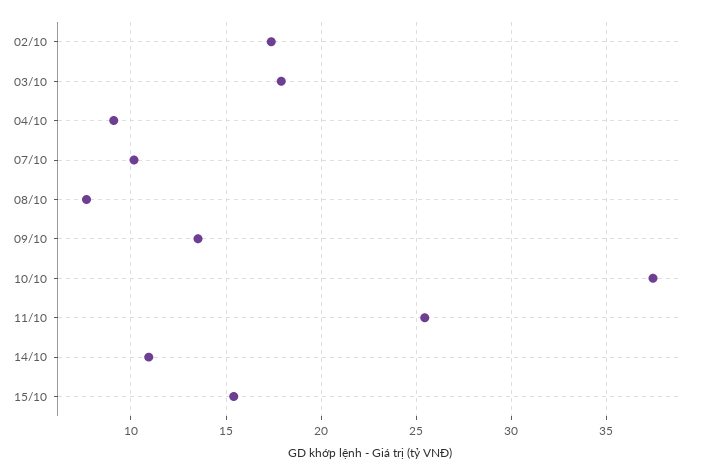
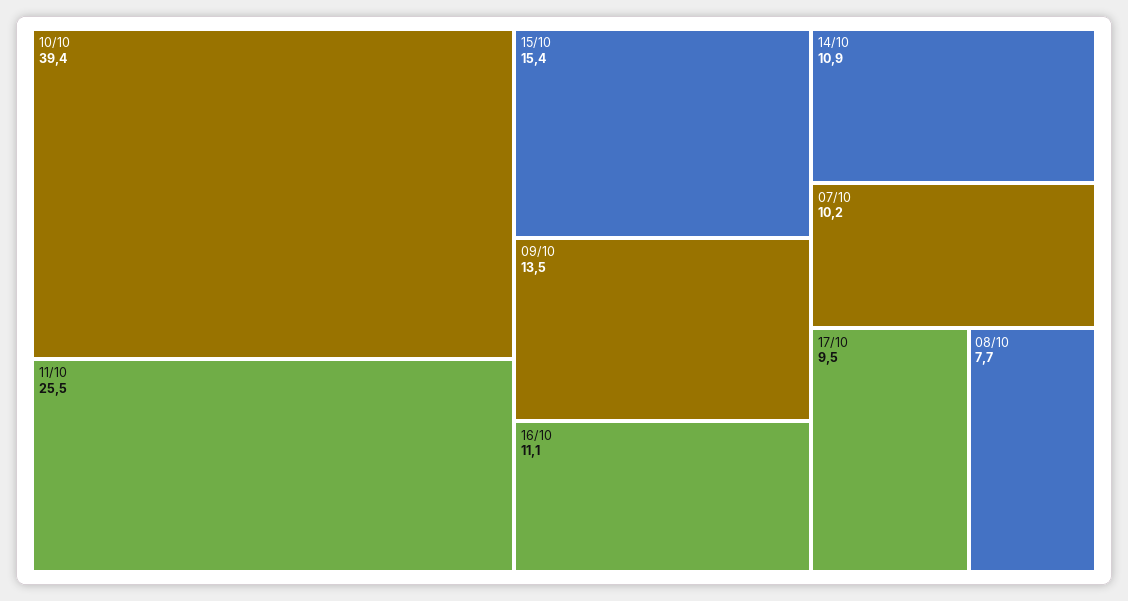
02/10: 17.5 -> none
03/10: 18 -> none
04/10: 9 -> none
10/10: 37.5 -> 39.4
16/10: none -> 11.1
17/10: none -> 9.5

